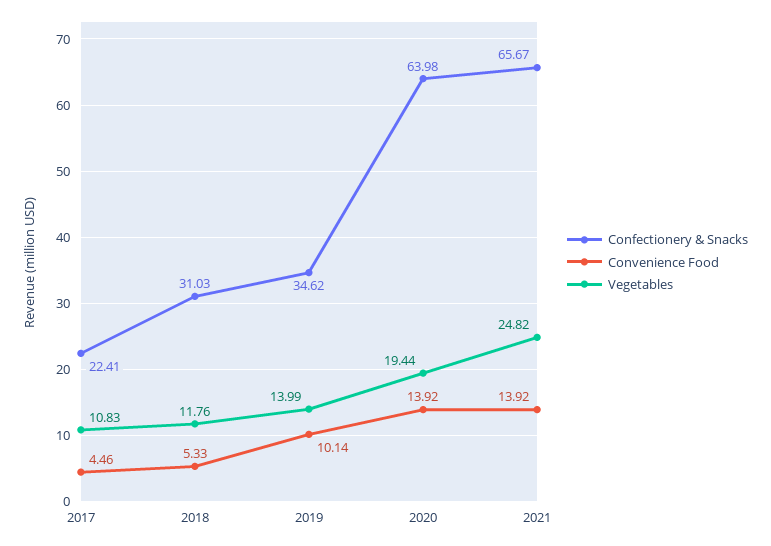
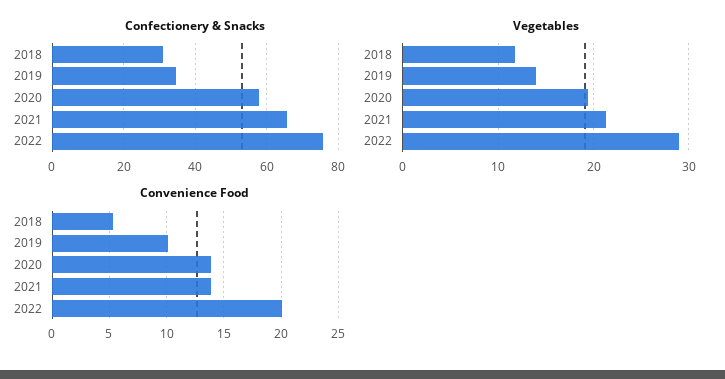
Confectionery & Snacks, 2017: 22.41 -> none
Convenience Food, 2017: 4.46 -> none
Vegetables, 2017: 10.83 -> none
Confectionery & Snacks, 2020: 63.98 -> 58
Vegetables, 2021: 24.82 -> 21
Confectionery & Snacks, 2022: none -> 76
Vegetables, 2022: none -> 29
Convenience Food, 2022: none -> 20

